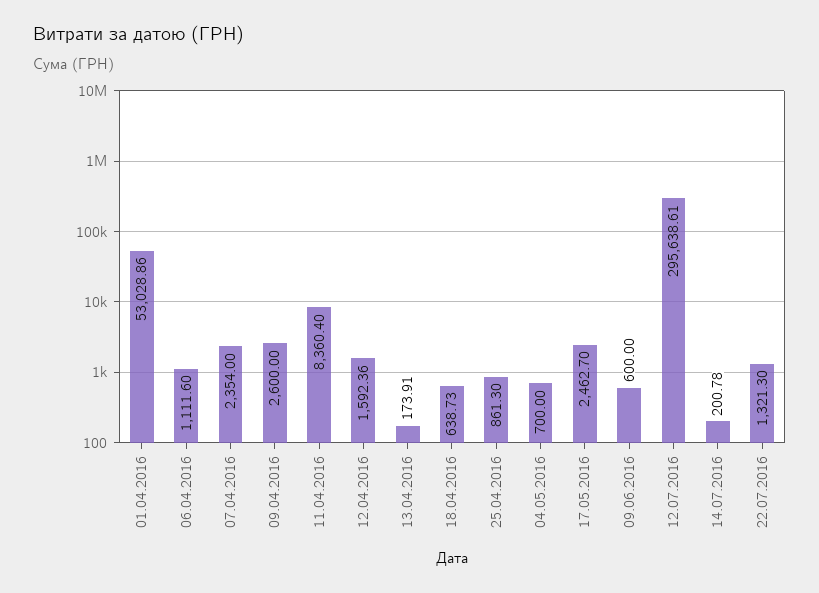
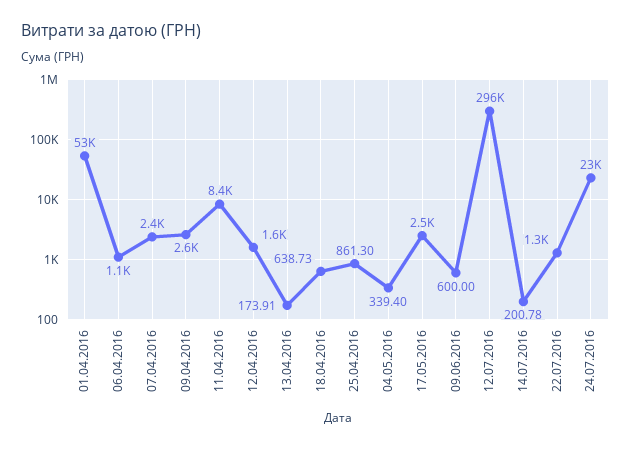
04.05.2016: 700 -> 339.4
24.07.2016: none -> 23000

